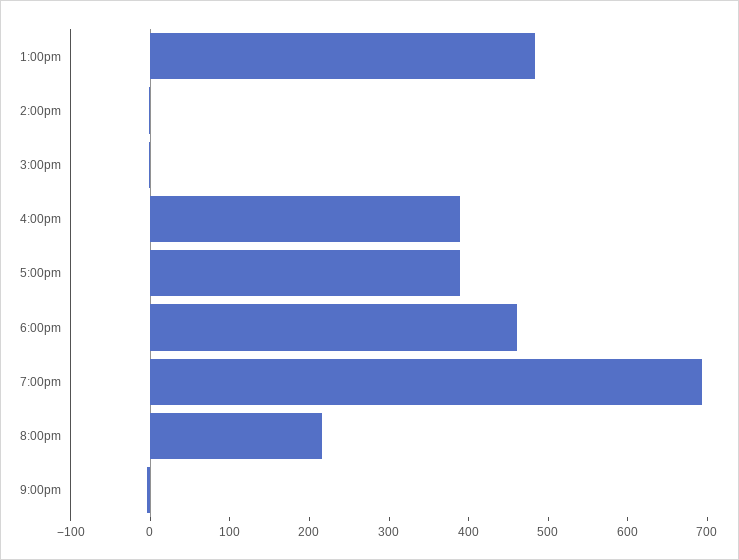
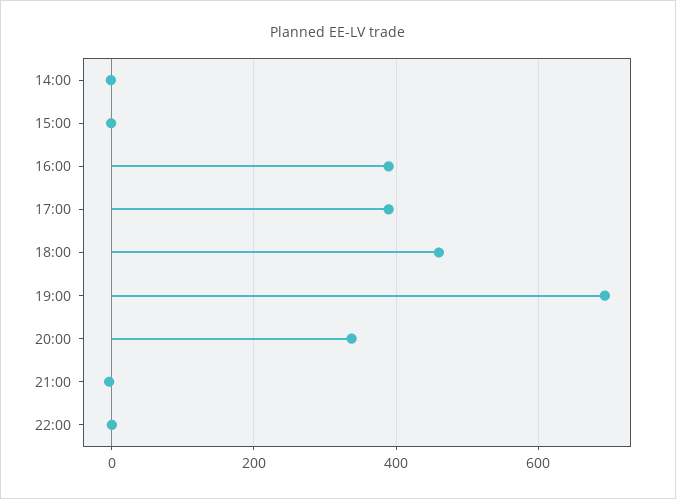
1:00pm: 480 -> none
8:00pm: 220 -> 340
22:00: none -> 0

